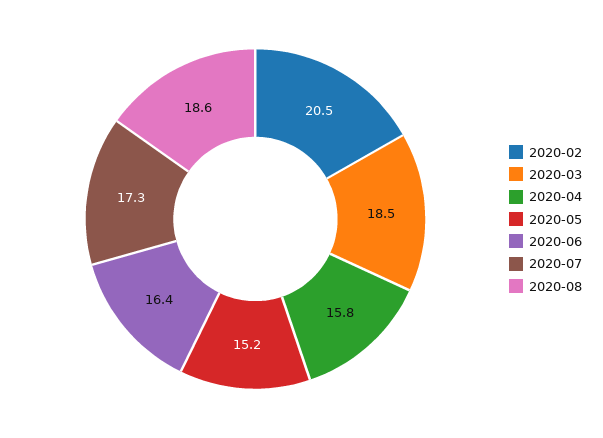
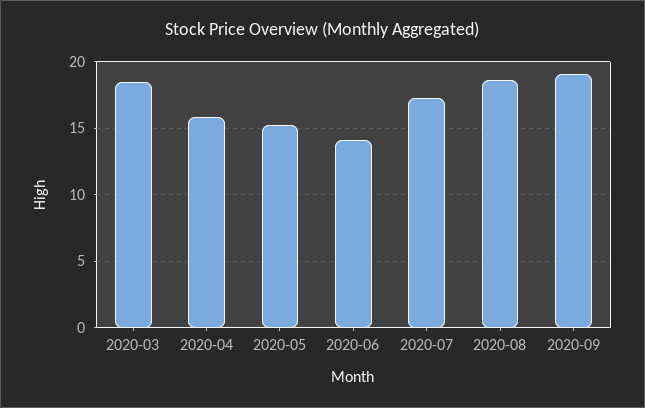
2020-02: 20.5 -> none
2020-06: 16.4 -> 14
2020-09: none -> 19

